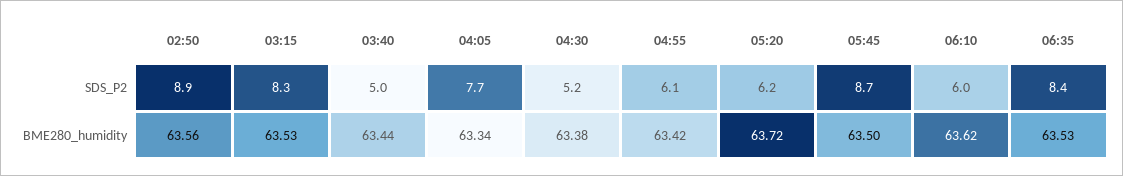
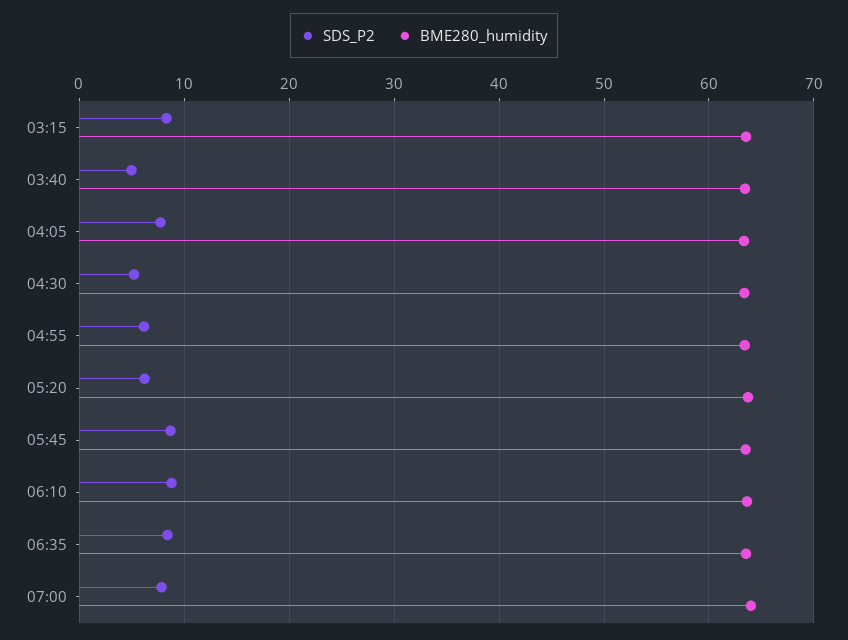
SDS_P2, 02:50: 8.9 -> none
SDS_P2, 06:10: 6 -> 9
BME280_humidity, 02:50: 63.56 -> none
SDS_P2, 07:00: none -> 8
BME280_humidity, 07:00: none -> 64

